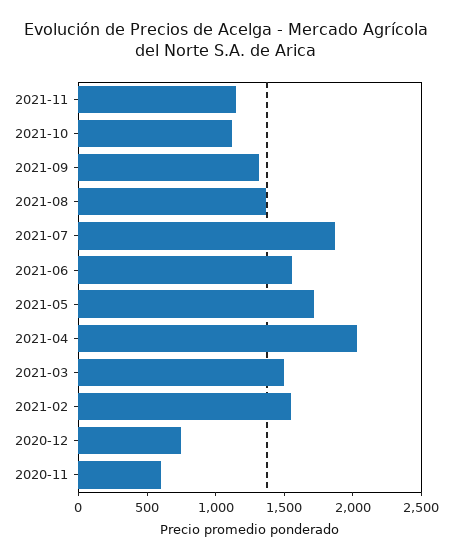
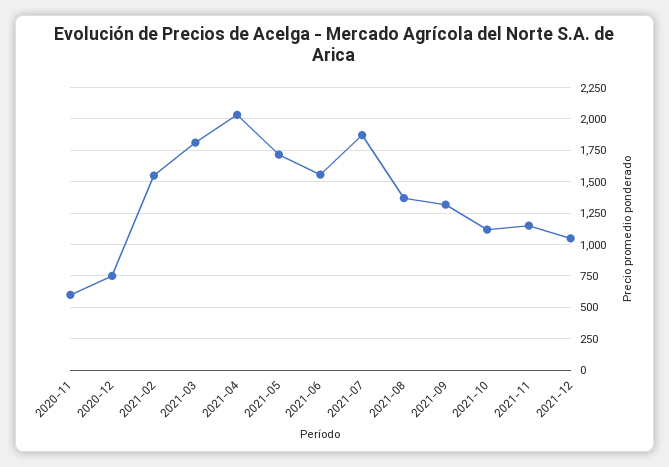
2021-03: 1500 -> 1800
2021-12: none -> 1050

